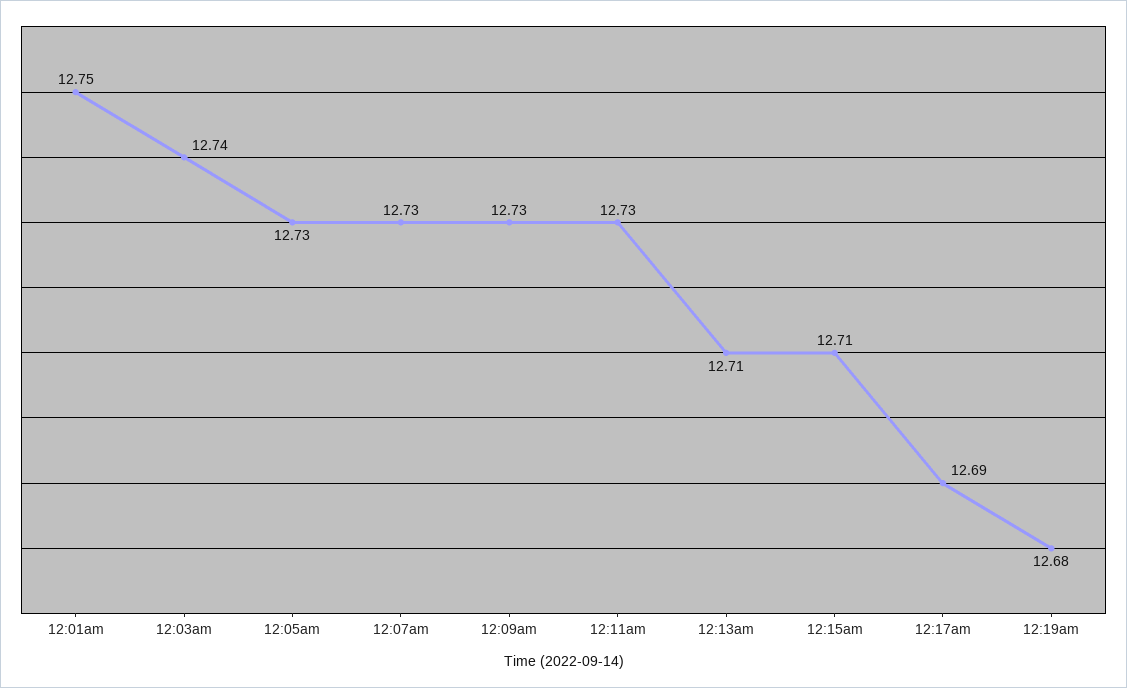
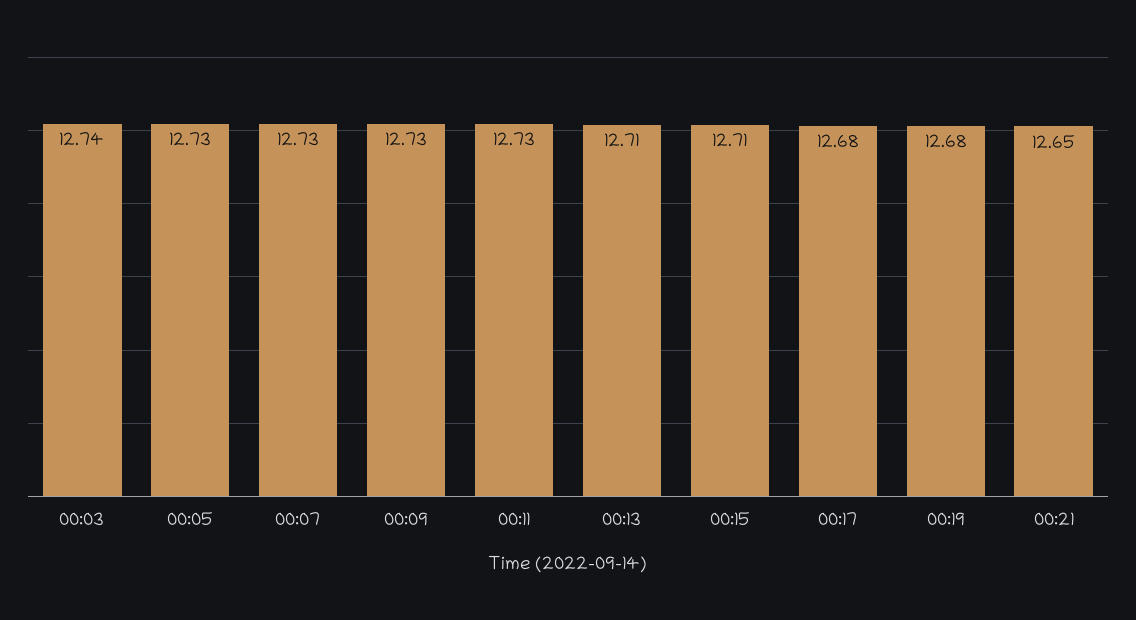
12:01am: 12.75 -> none
12:17am: 12.69 -> 12.68
00:21: none -> 12.65

